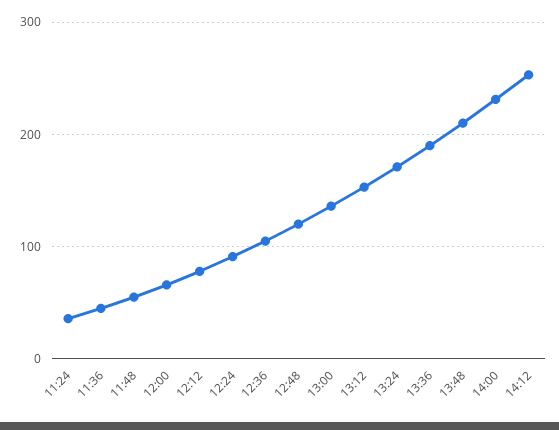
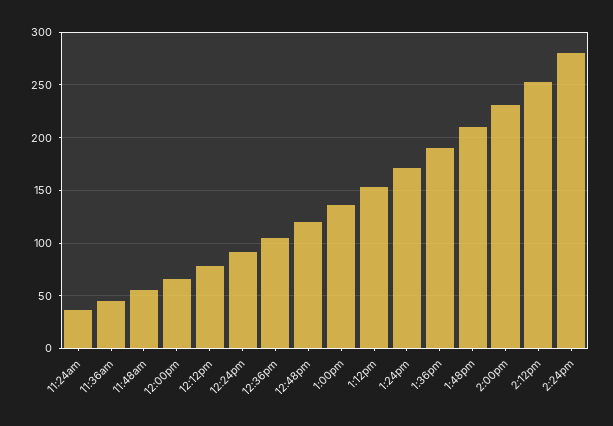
2:24pm: none -> 280

